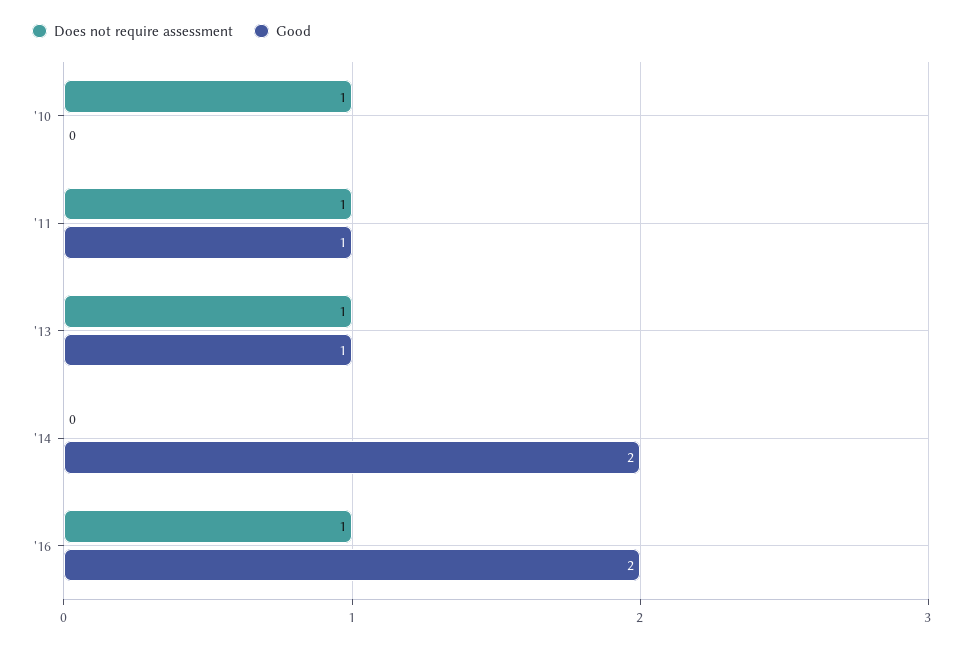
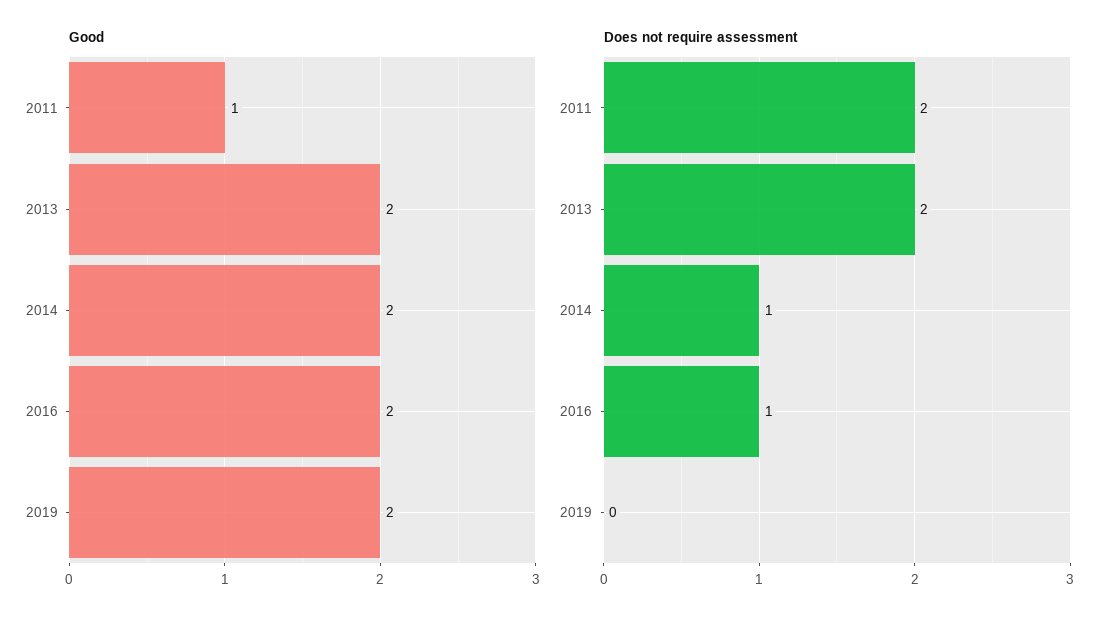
Does not require assessment, '10: 1 -> none
Good, '10: 0 -> none
Does not require assessment, '11: 1 -> 2
Does not require assessment, '13: 1 -> 2
Good, '13: 1 -> 2
Does not require assessment, '14: 0 -> 1
Good, 2019: none -> 2
Does not require assessment, 2019: none -> 0

